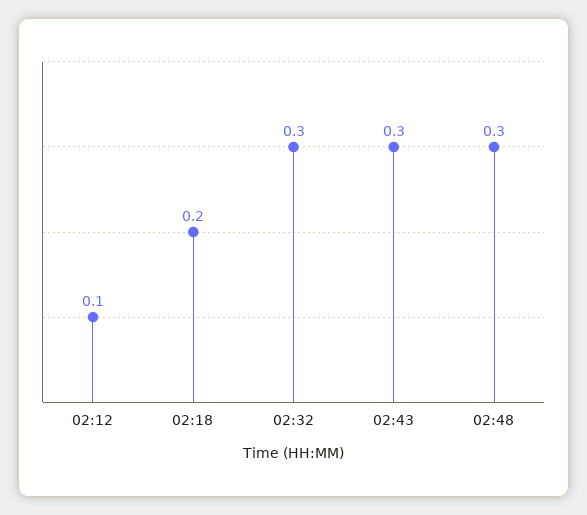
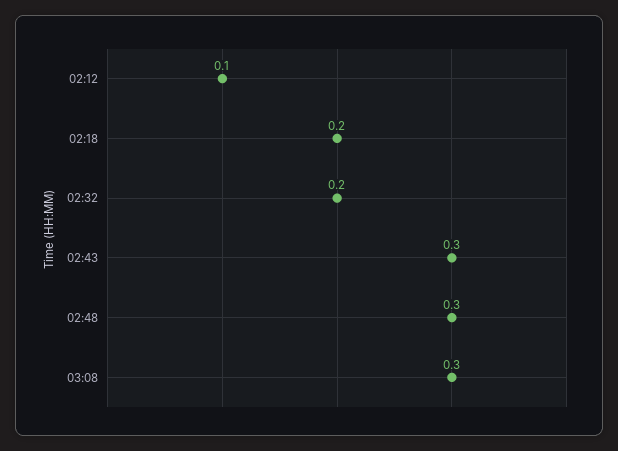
02:32: 0.3 -> 0.2
03:08: none -> 0.3

